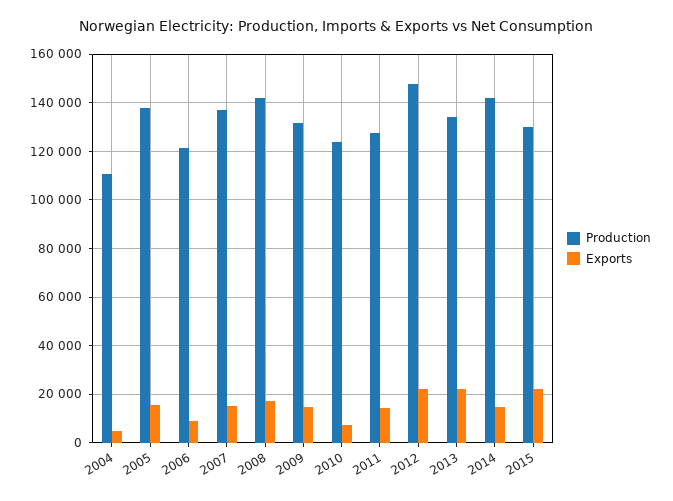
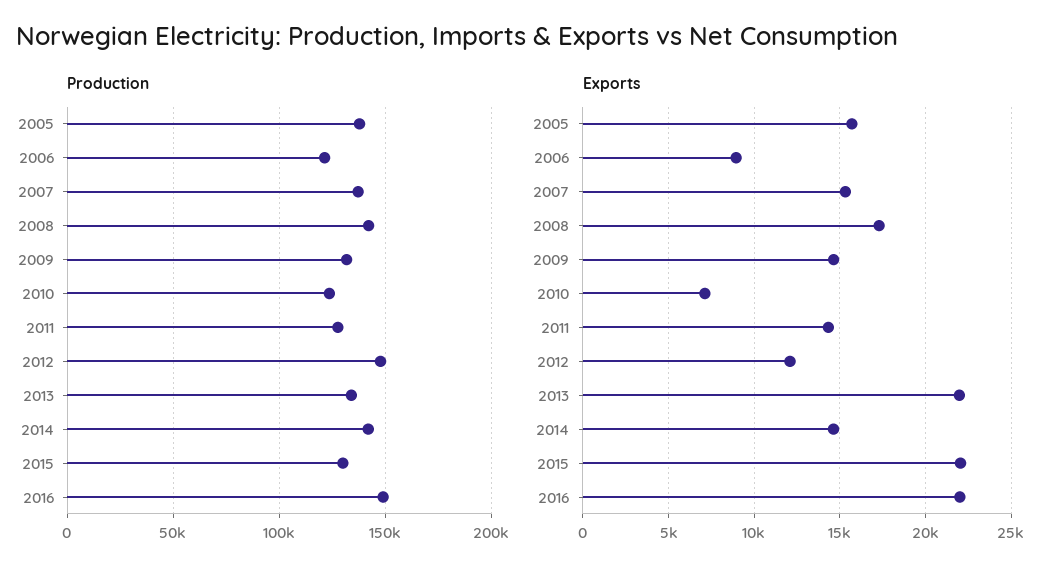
Production, 2004: 110000 -> none
Exports, 2004: 5000 -> none
Exports, 2012: 22500 -> 12000
Production, 2016: none -> 150000
Exports, 2016: none -> 22000

